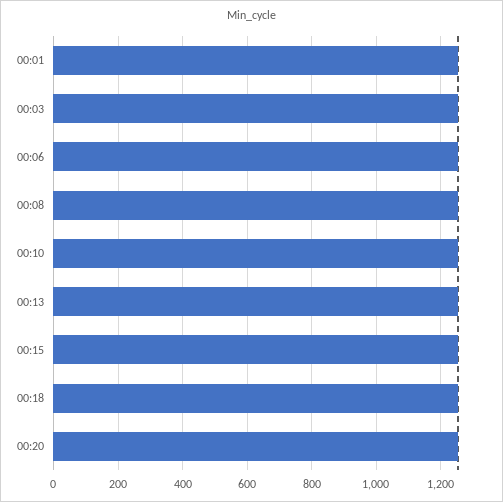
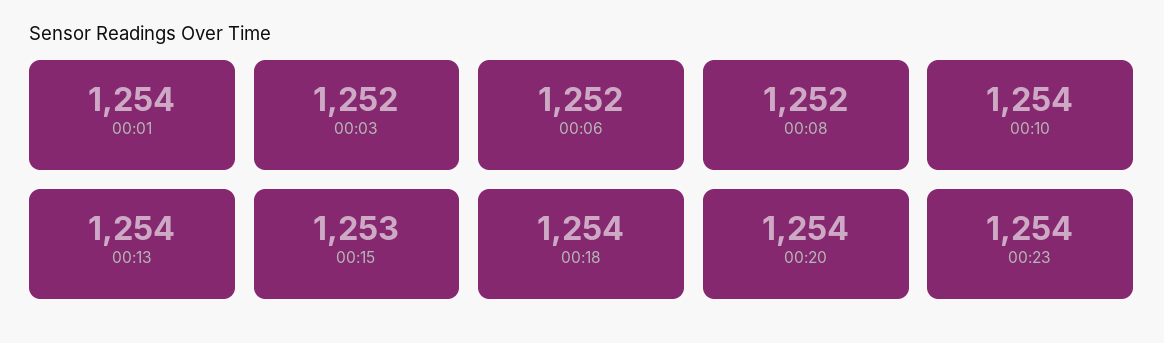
00:23: none -> 1254

